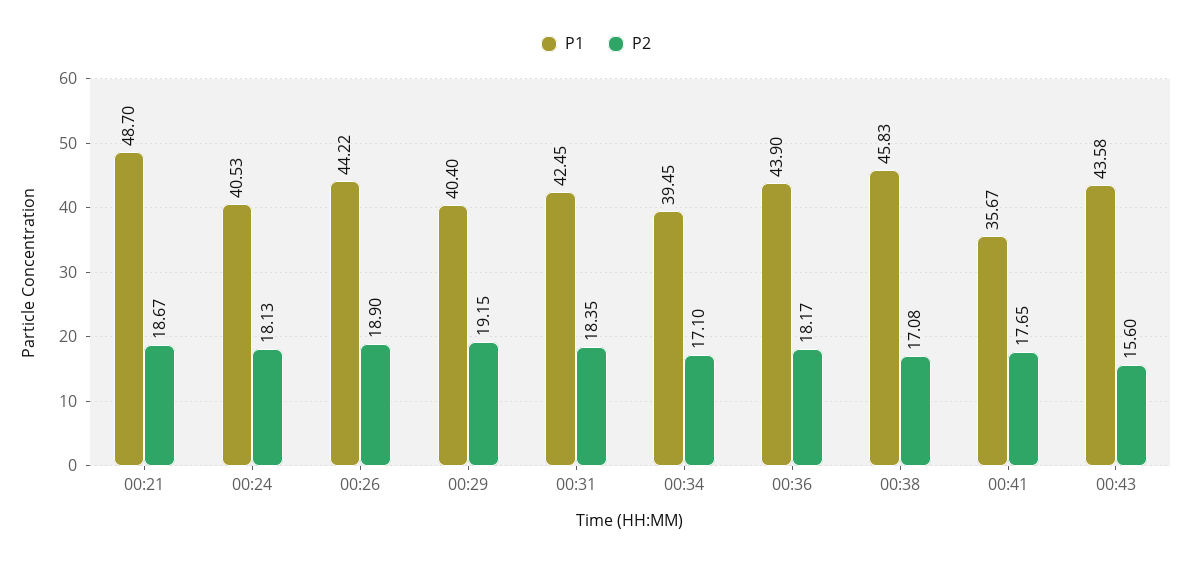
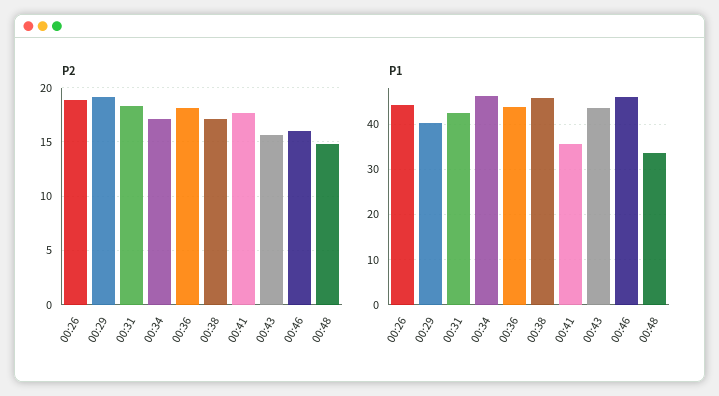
P1, 00:21: 48.7 -> none
P2, 00:21: 18.67 -> none
P1, 00:24: 40.53 -> none
P2, 00:24: 18.13 -> none
P1, 00:34: 39.45 -> 46
P2, 00:46: none -> 16
P2, 00:48: none -> 15
P1, 00:46: none -> 46
P1, 00:48: none -> 34

